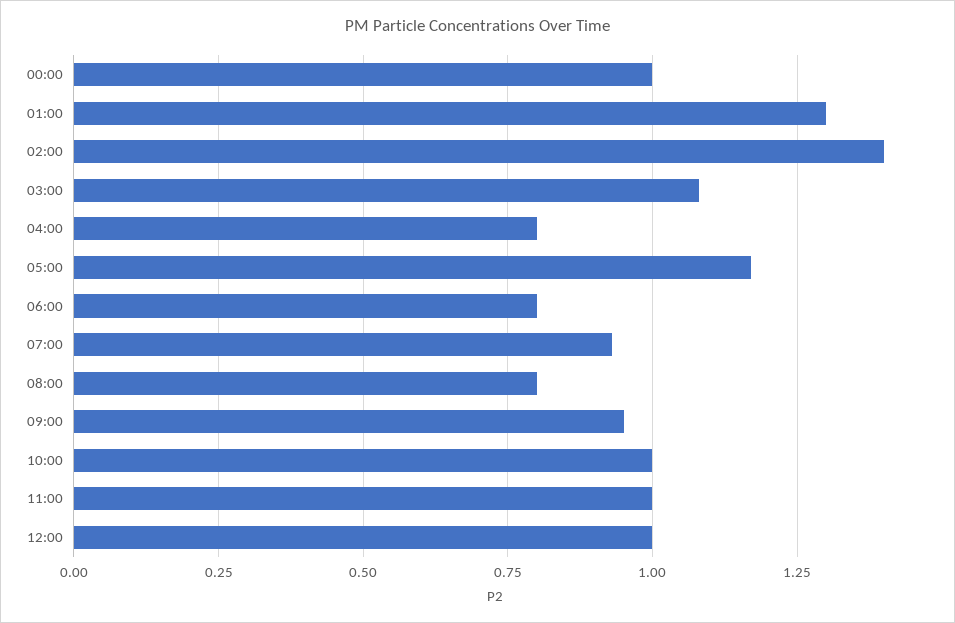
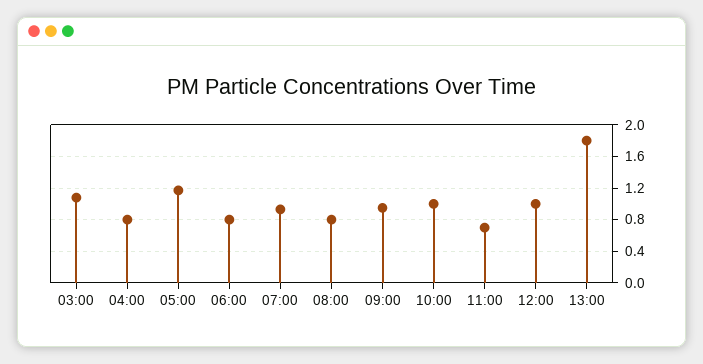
00:00: 1 -> none
01:00: 1.3 -> none
02:00: 1.4 -> none
11:00: 1 -> 0.7
13:00: none -> 1.8

